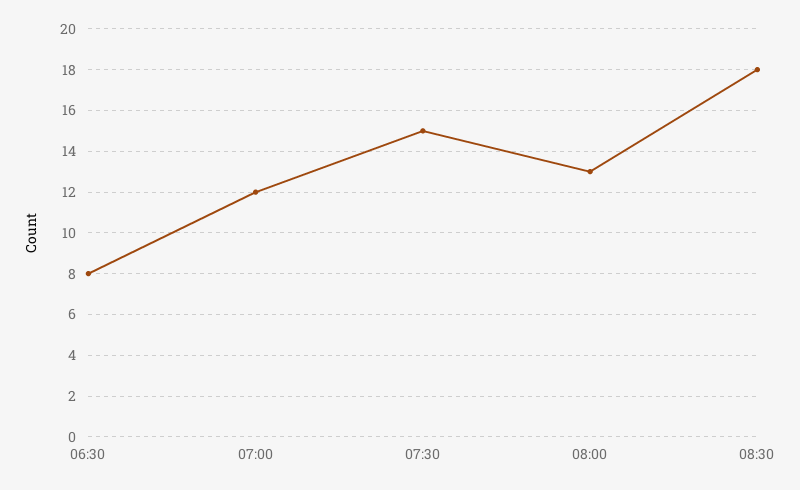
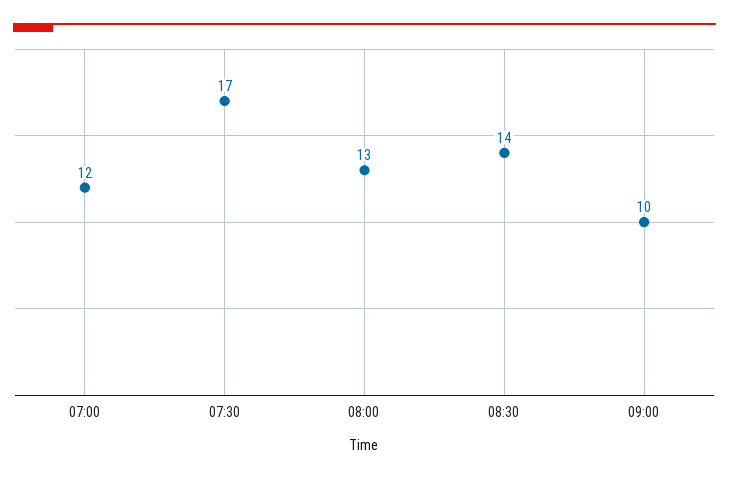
06:30: 8 -> none
07:30: 15 -> 17
08:30: 18 -> 14
09:00: none -> 10

